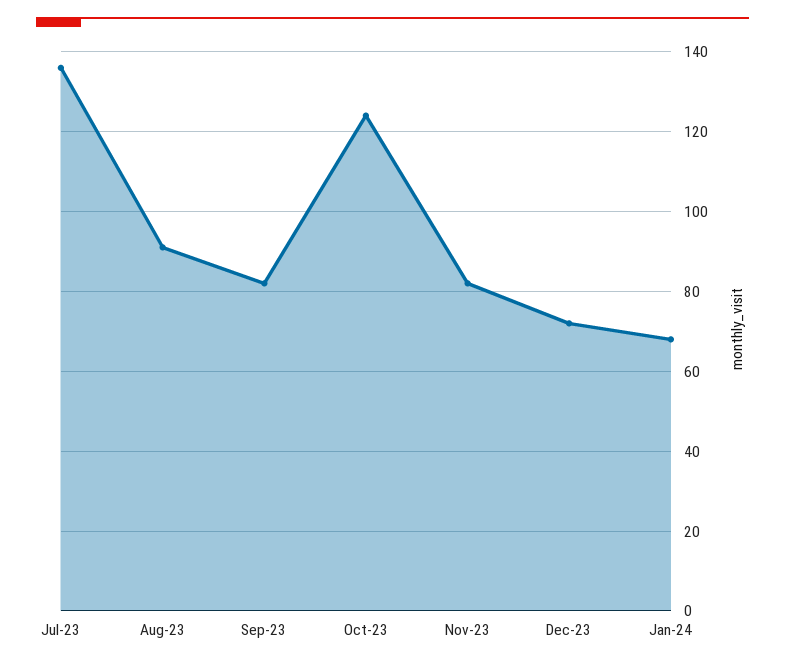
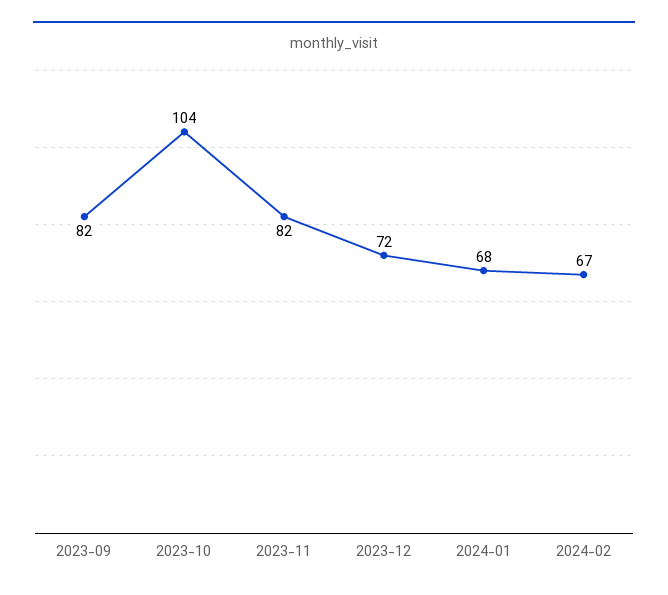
Jul-23: 135 -> none
Aug-23: 90 -> none
Oct-23: 125 -> 104
2024-02: none -> 67

